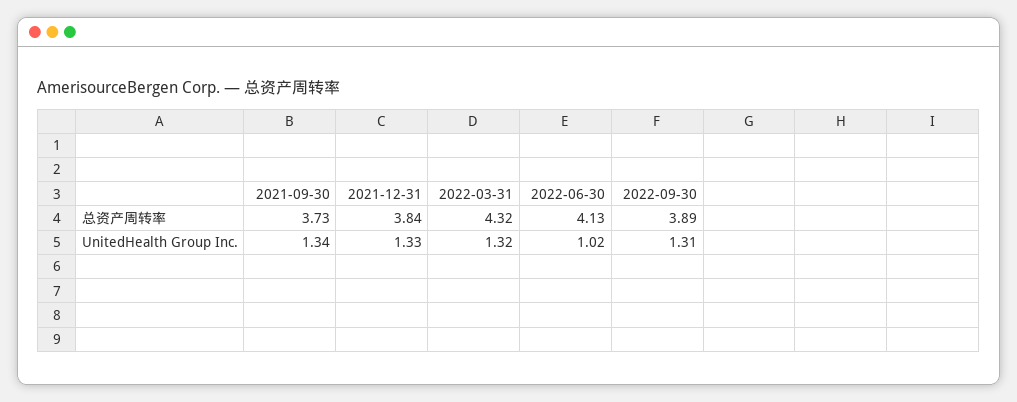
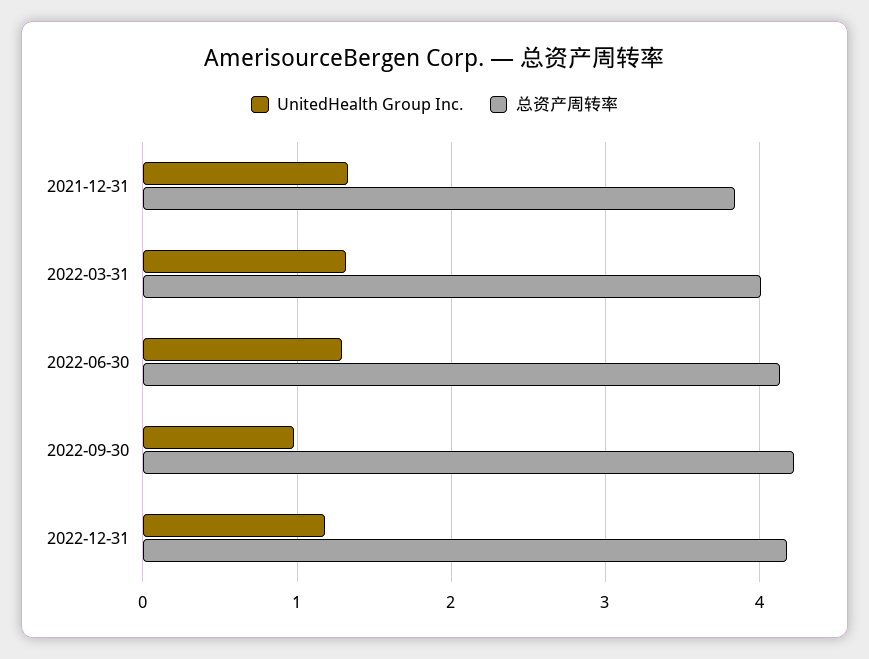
总资产周转率, 2021-09-30: 3.73 -> none
总资产周转率, 2022-03-31: 4.32 -> 4
总资产周转率, 2022-09-30: 3.89 -> 4.2
UnitedHealth Group Inc., 2021-09-30: 1.34 -> none
UnitedHealth Group Inc., 2022-06-30: 1.02 -> 1.3
UnitedHealth Group Inc., 2022-09-30: 1.31 -> 1
UnitedHealth Group Inc., 2022-12-31: none -> 1.2
总资产周转率, 2022-12-31: none -> 4.2

